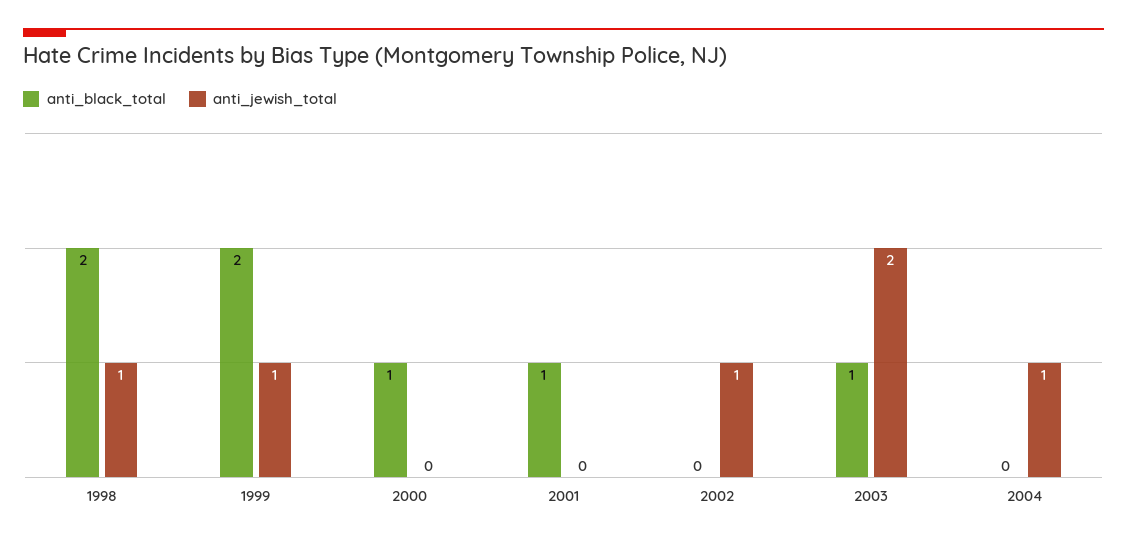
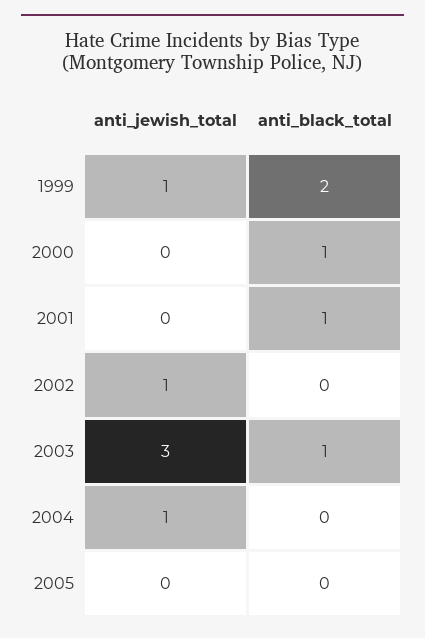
anti_black_total, 1998: 2 -> none
anti_jewish_total, 1998: 1 -> none
anti_jewish_total, 2003: 2 -> 3
anti_jewish_total, 2005: none -> 0
anti_black_total, 2005: none -> 0

